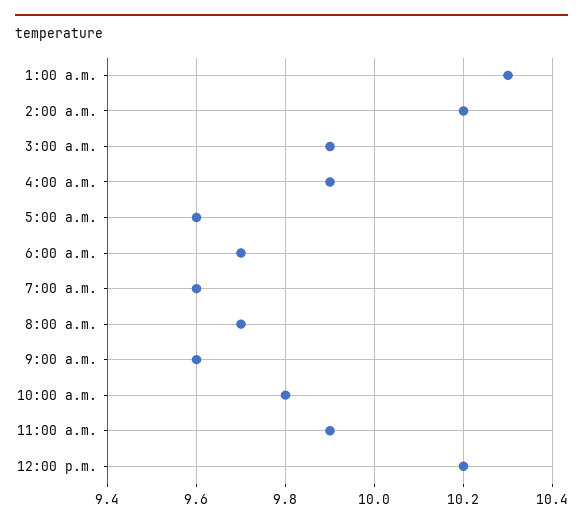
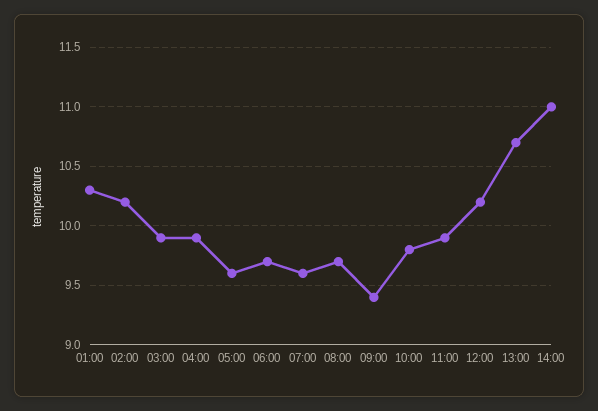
9:00 a.m.: 9.6 -> 9.4
13:00: none -> 10.7
14:00: none -> 11

